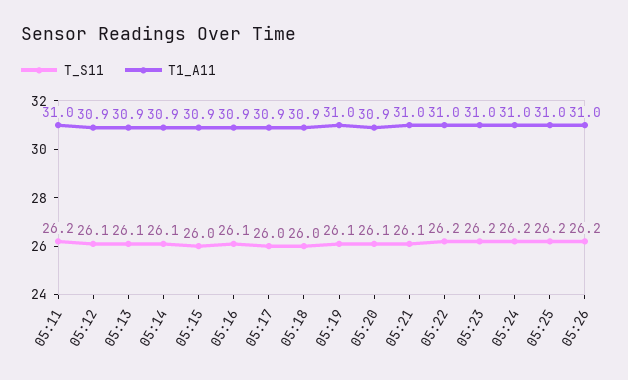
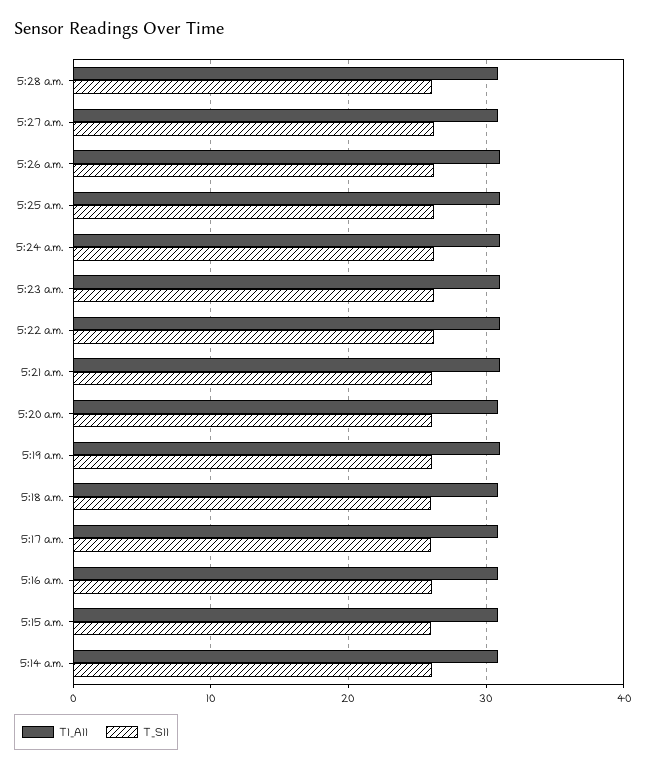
T_S11, 05:11: 26.2 -> none
T1_A11, 05:11: 31 -> none
T_S11, 05:12: 26.1 -> none
T1_A11, 05:12: 30.9 -> none
T_S11, 05:13: 26.1 -> none
T1_A11, 05:13: 30.9 -> none
T1_A11, 5:28 a.m.: none -> 31
T_S11, 5:28 a.m.: none -> 26
T1_A11, 5:27 a.m.: none -> 31
T_S11, 5:27 a.m.: none -> 26

